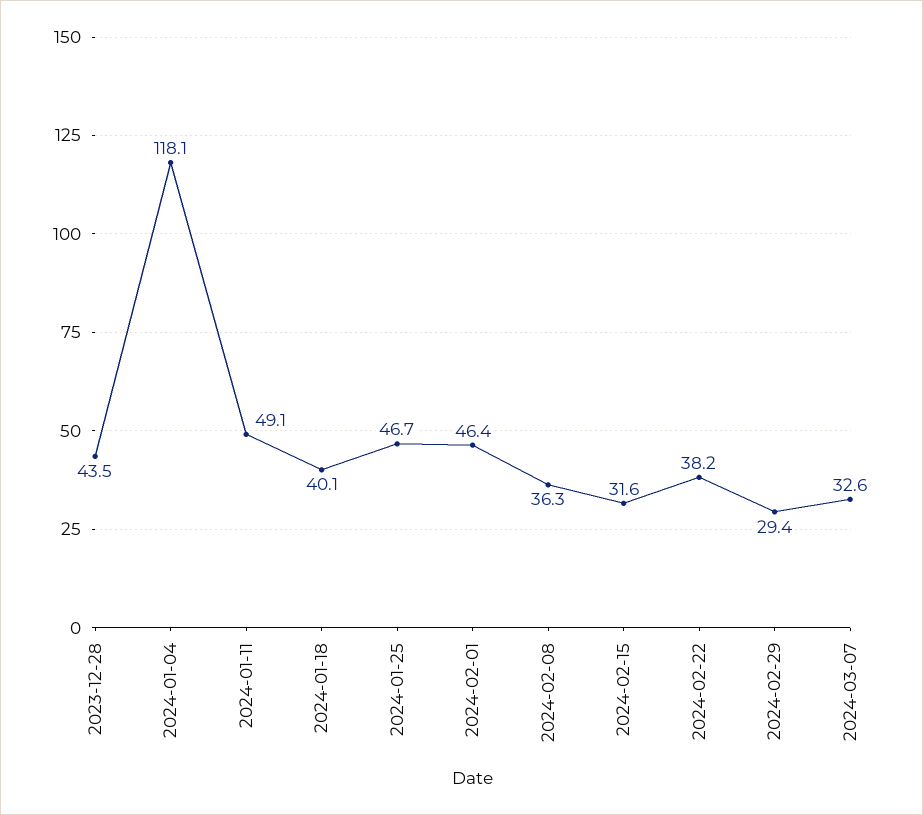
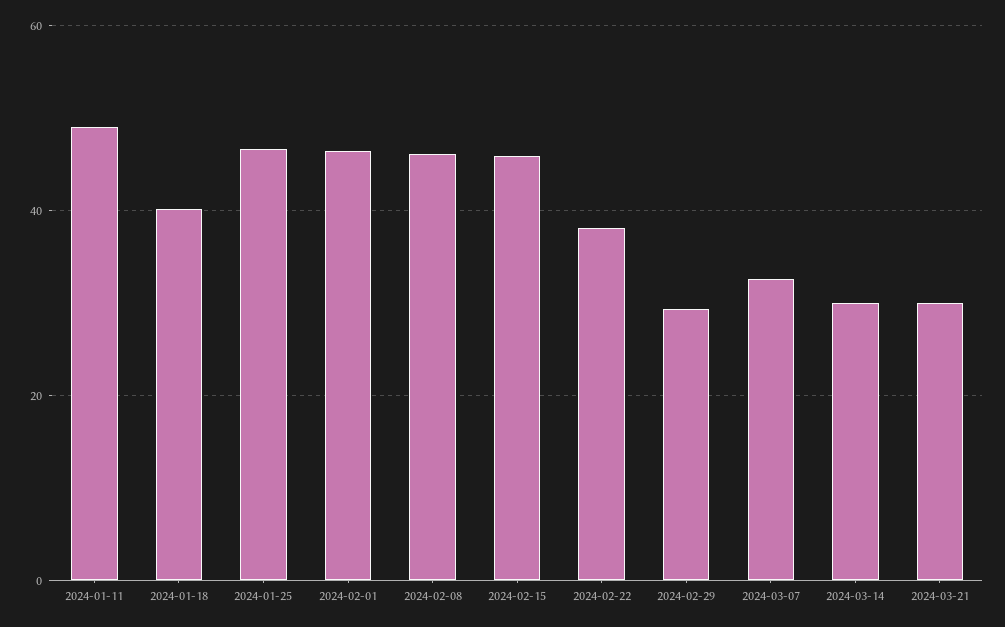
2023-12-28: 43.5 -> none
2024-01-04: 118.1 -> none
2024-02-08: 36.3 -> 46
2024-02-15: 31.6 -> 46
2024-03-14: none -> 30
2024-03-21: none -> 30

